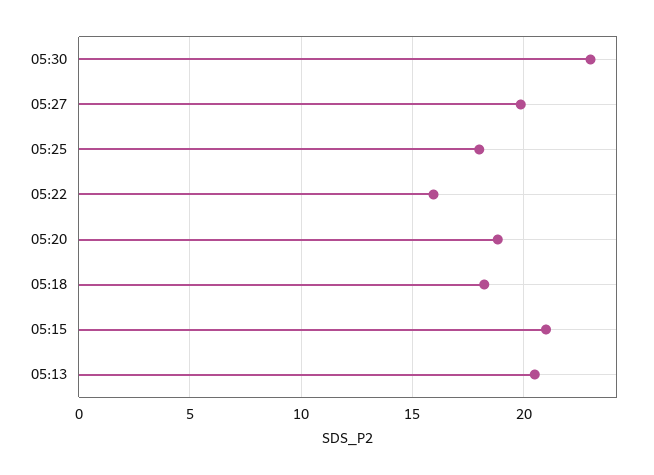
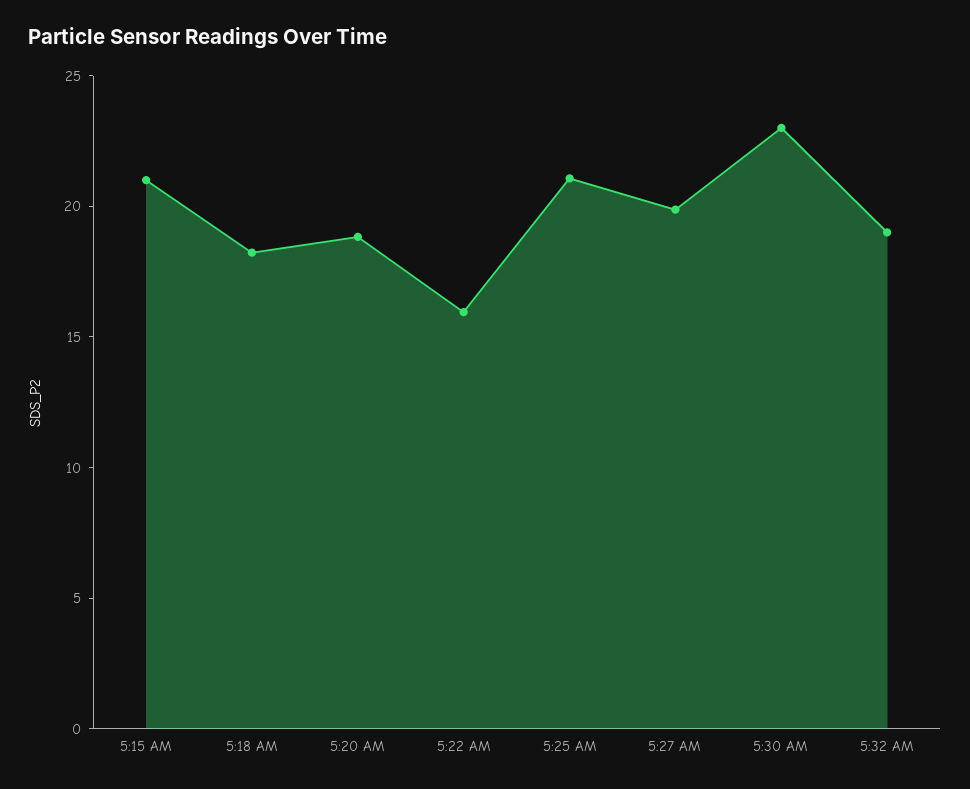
05:25: 18 -> 21
05:13: 20.5 -> none
5:32 AM: none -> 19

